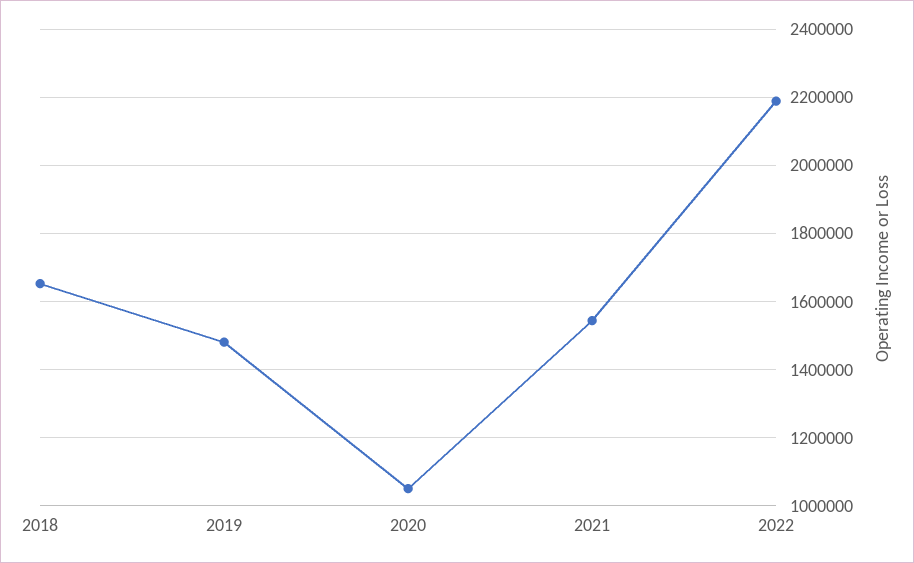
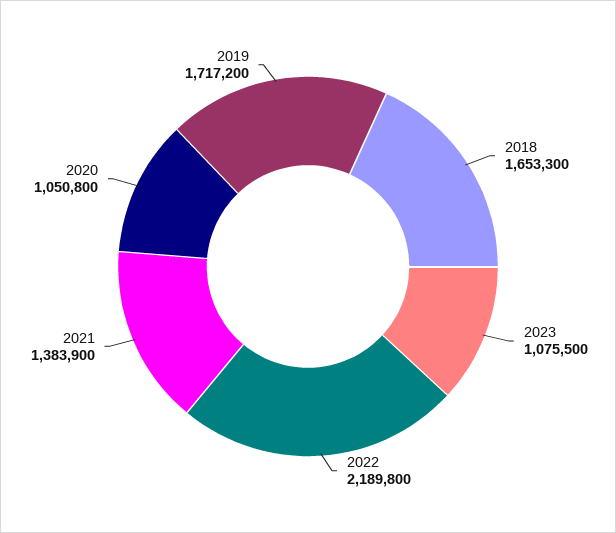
2019: 1480000 -> 1717200
2021: 1540000 -> 1383900
2023: none -> 1075500

